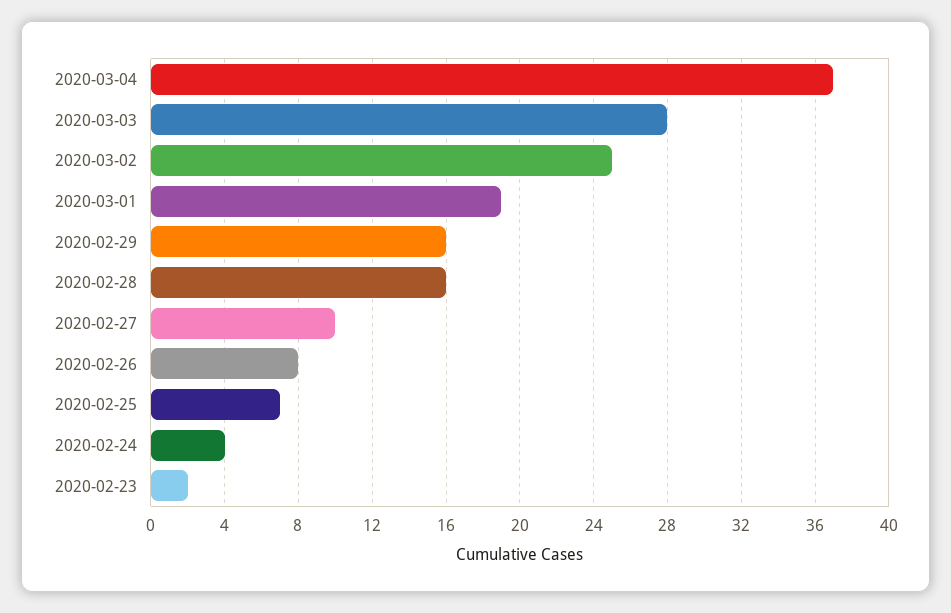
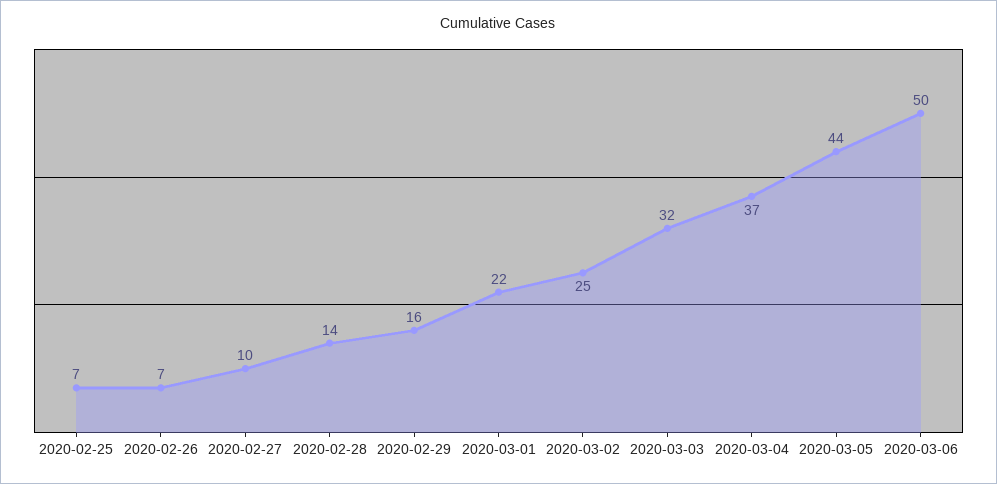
2020-03-03: 28 -> 32
2020-03-01: 19 -> 22
2020-02-28: 16 -> 14
2020-02-26: 8 -> 7
2020-02-24: 4 -> none
2020-02-23: 2 -> none
2020-03-05: none -> 44
2020-03-06: none -> 50

